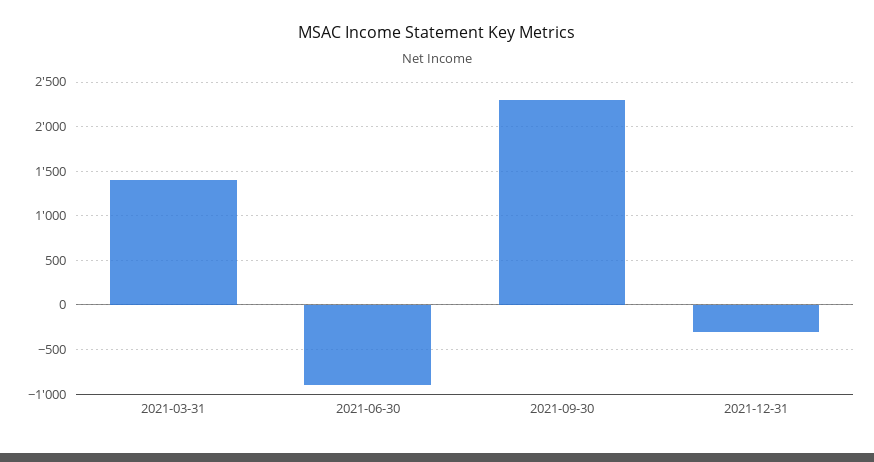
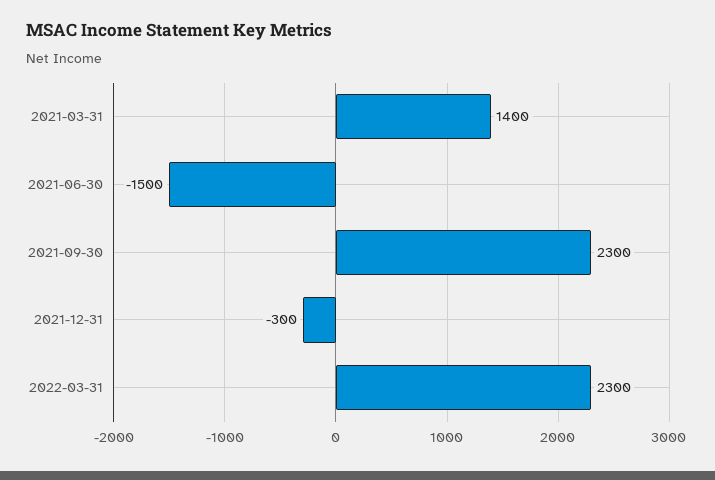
2021-06-30: -900 -> -1500
2022-03-31: none -> 2300

